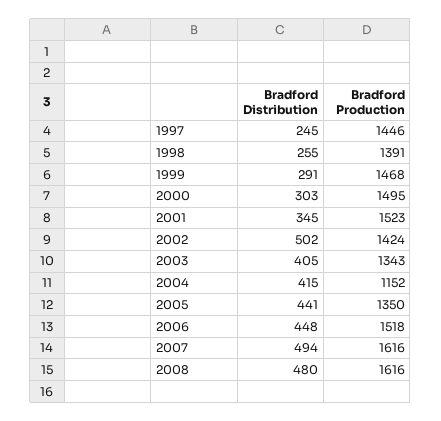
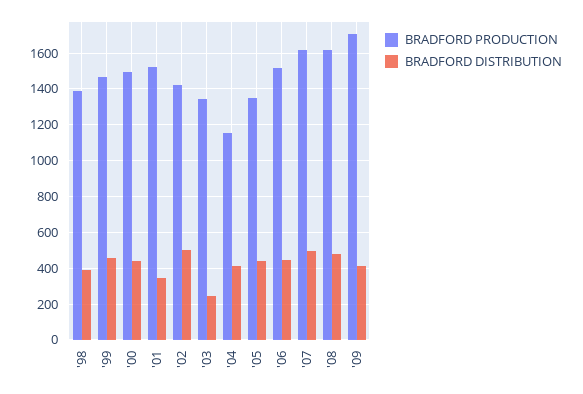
Bradford Distribution, 1997: 245 -> none
Bradford Production, 1997: 1446 -> none
Bradford Distribution, 1998: 255 -> 400
Bradford Distribution, 1999: 291 -> 450
Bradford Distribution, 2000: 303 -> 450
Bradford Distribution, 2003: 405 -> 250
Bradford Production, '09: none -> 1700
Bradford Distribution, '09: none -> 400

